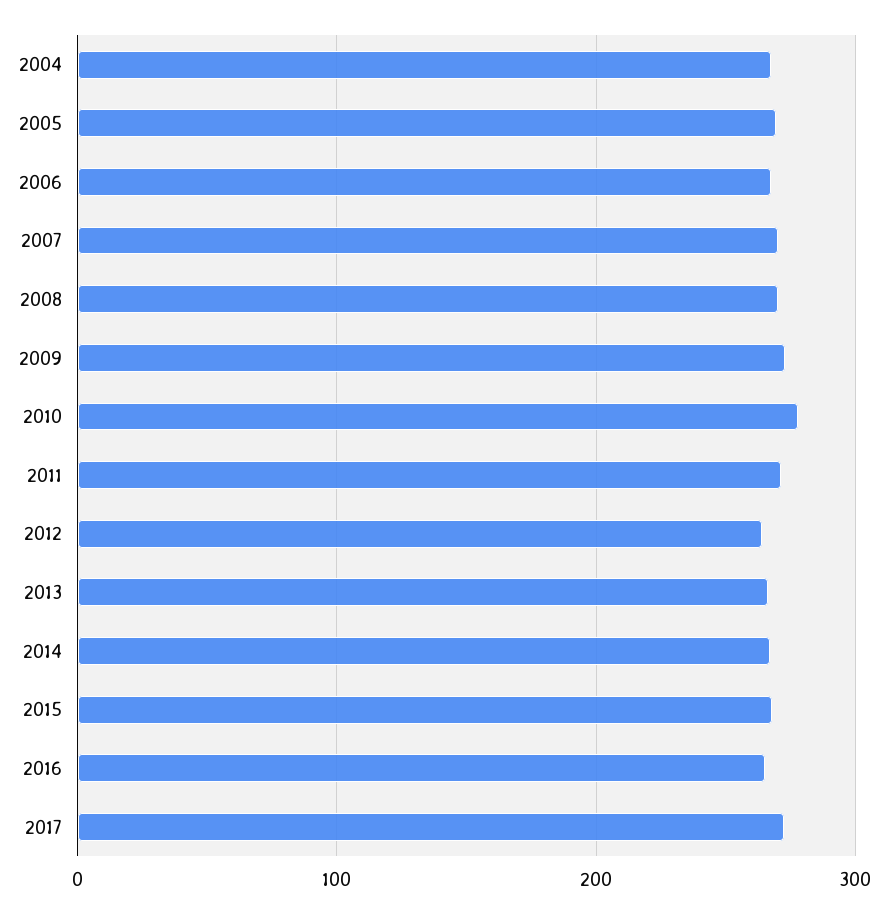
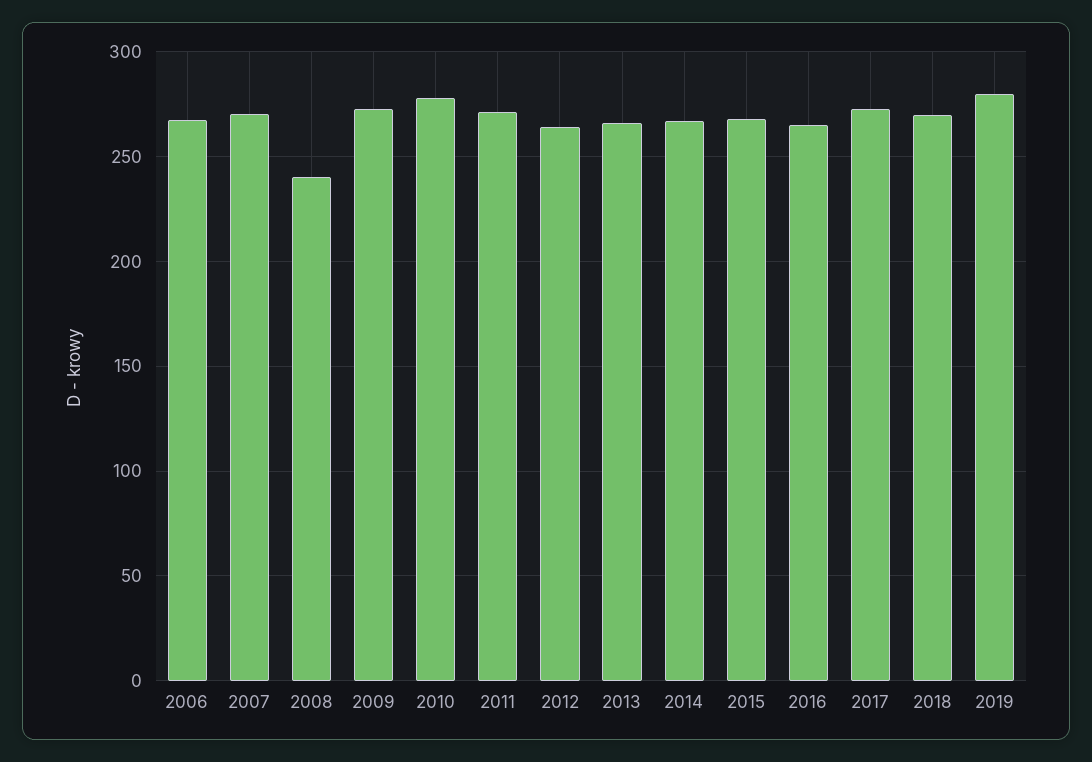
2004: 270 -> none
2005: 270 -> none
2008: 270 -> 240
2018: none -> 270
2019: none -> 280

